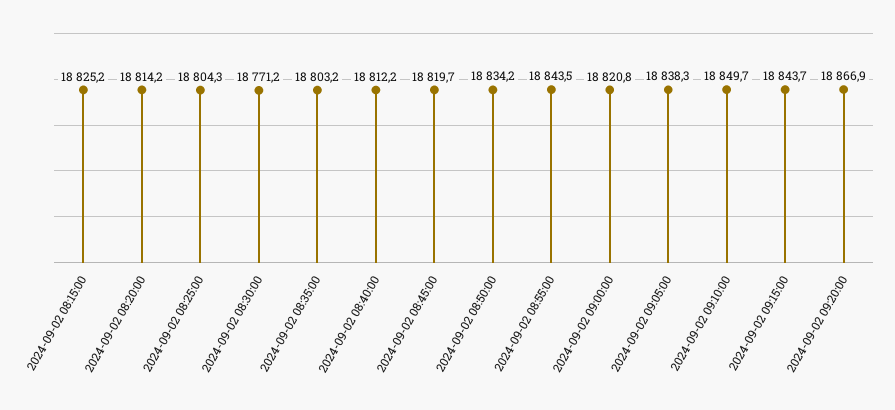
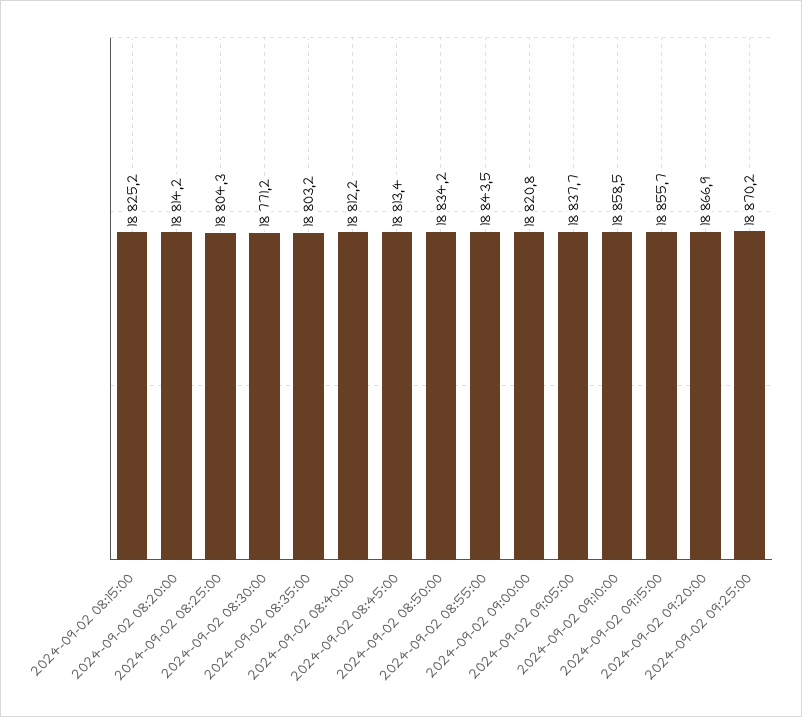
2024-09-02 08:45:00: 18819.7 -> 18813.4
2024-09-02 09:05:00: 18838.3 -> 18837.7
2024-09-02 09:10:00: 18849.7 -> 18858.5
2024-09-02 09:15:00: 18843.7 -> 18855.7
2024-09-02 09:25:00: none -> 18870.2

